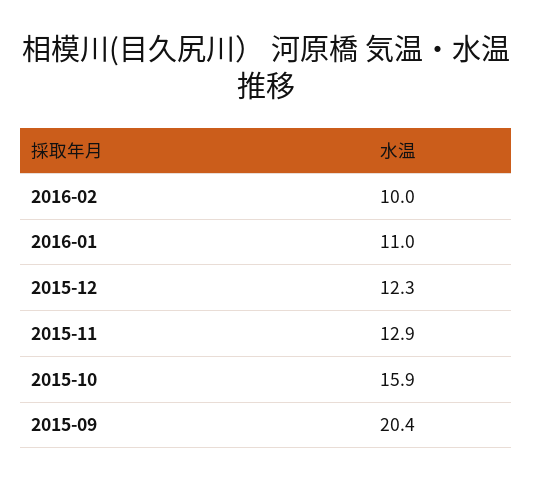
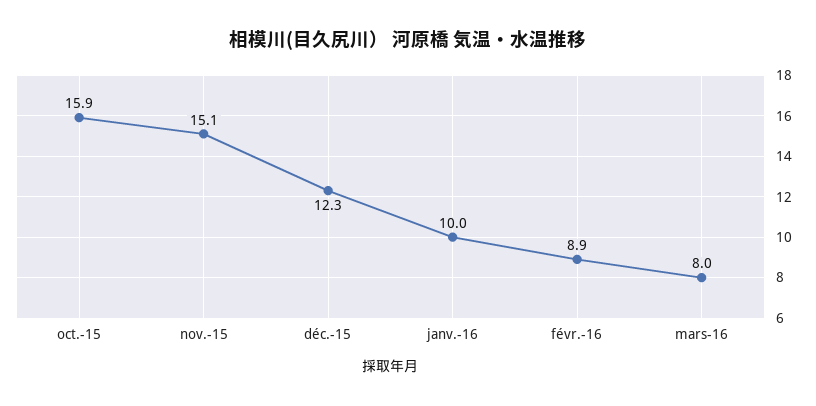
2016-02: 10 -> 8.9
2016-01: 11 -> 10
2015-11: 12.9 -> 15.1
2015-09: 20.4 -> none
mars-16: none -> 8

